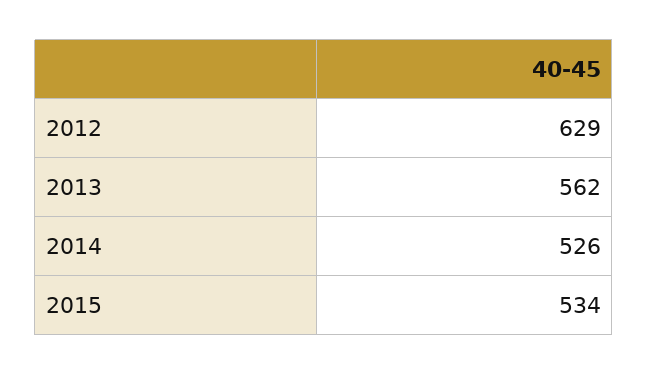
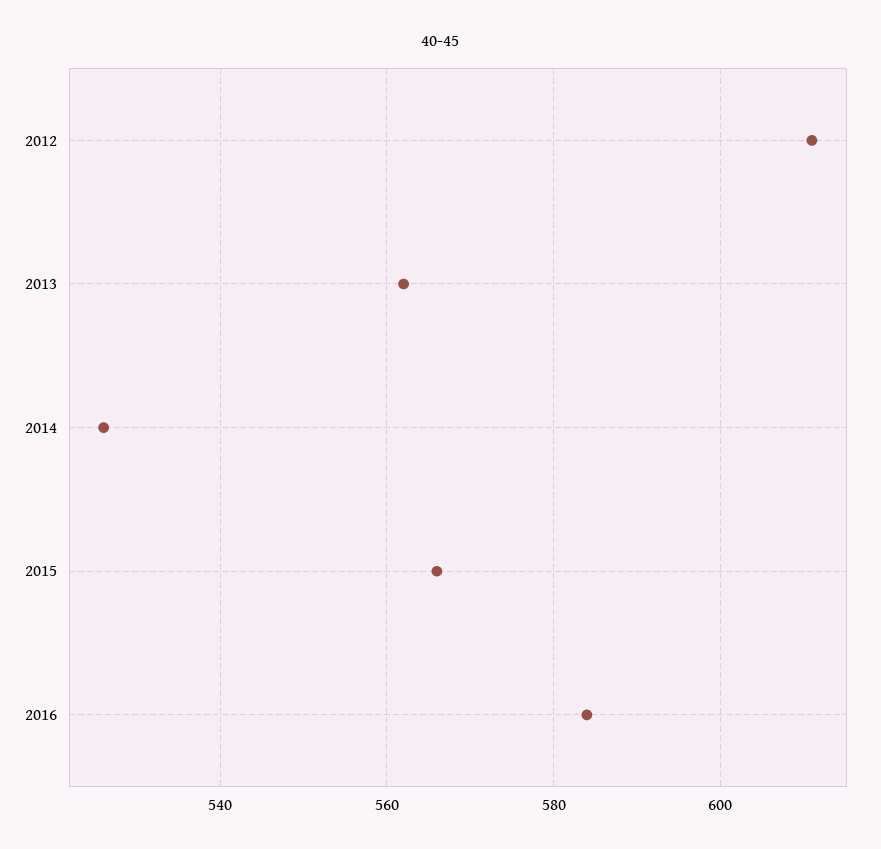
2012: 629 -> 610
2015: 534 -> 565
2016: none -> 585

